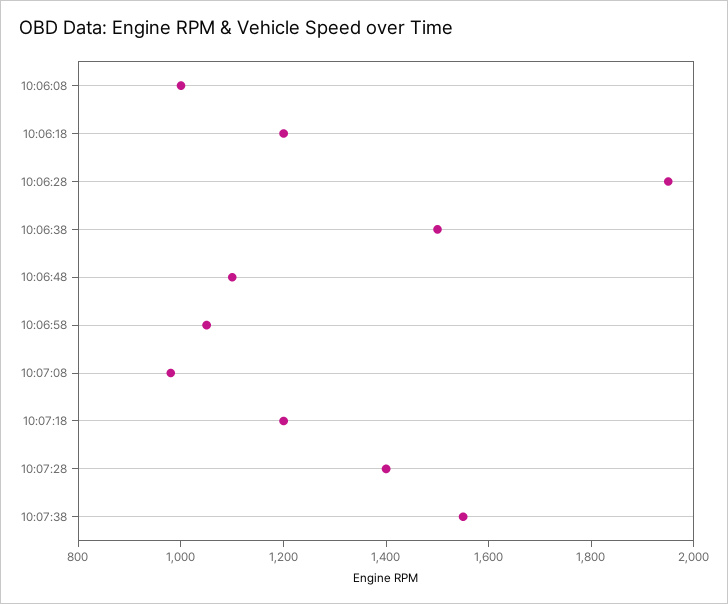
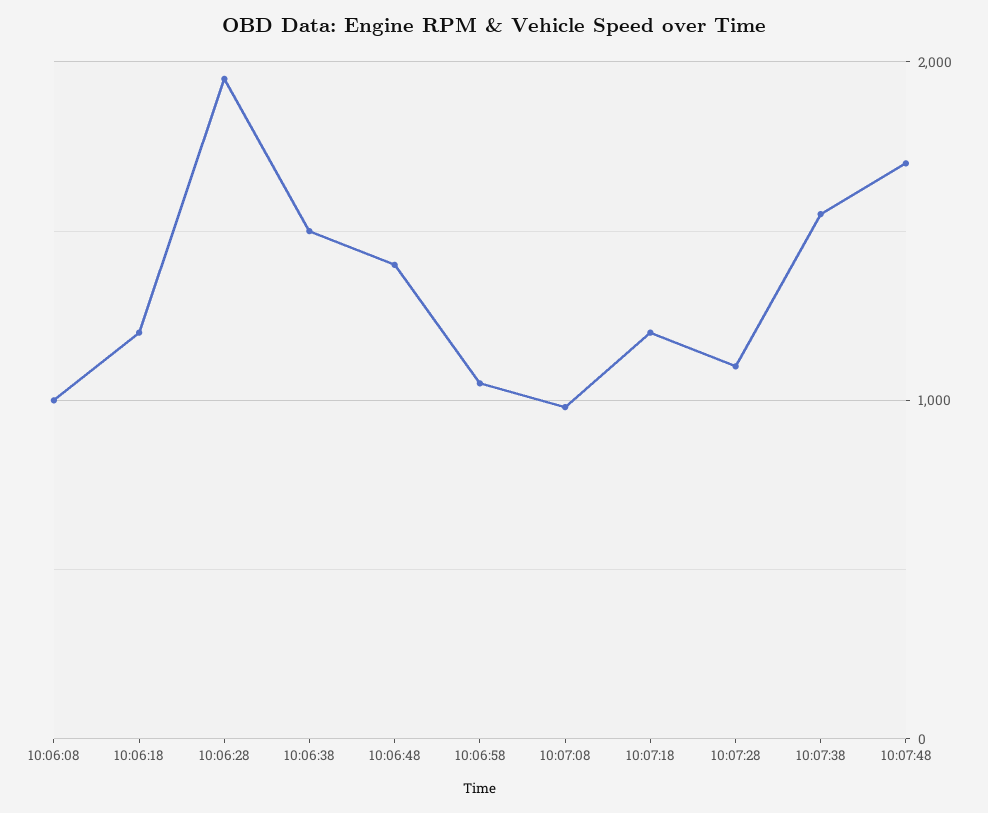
10:06:48: 1100 -> 1400
10:07:28: 1400 -> 1100
10:07:48: none -> 1700

